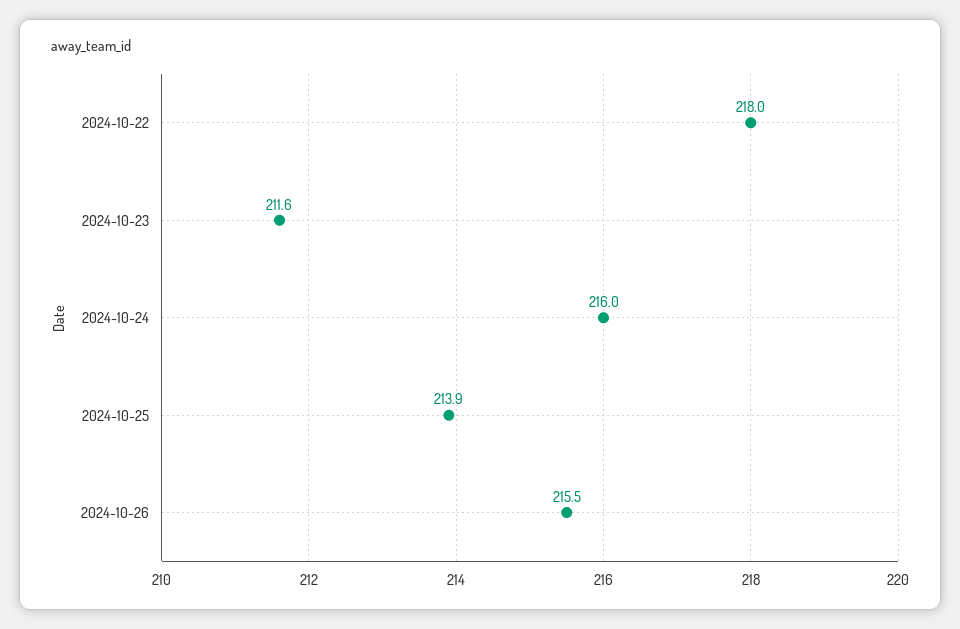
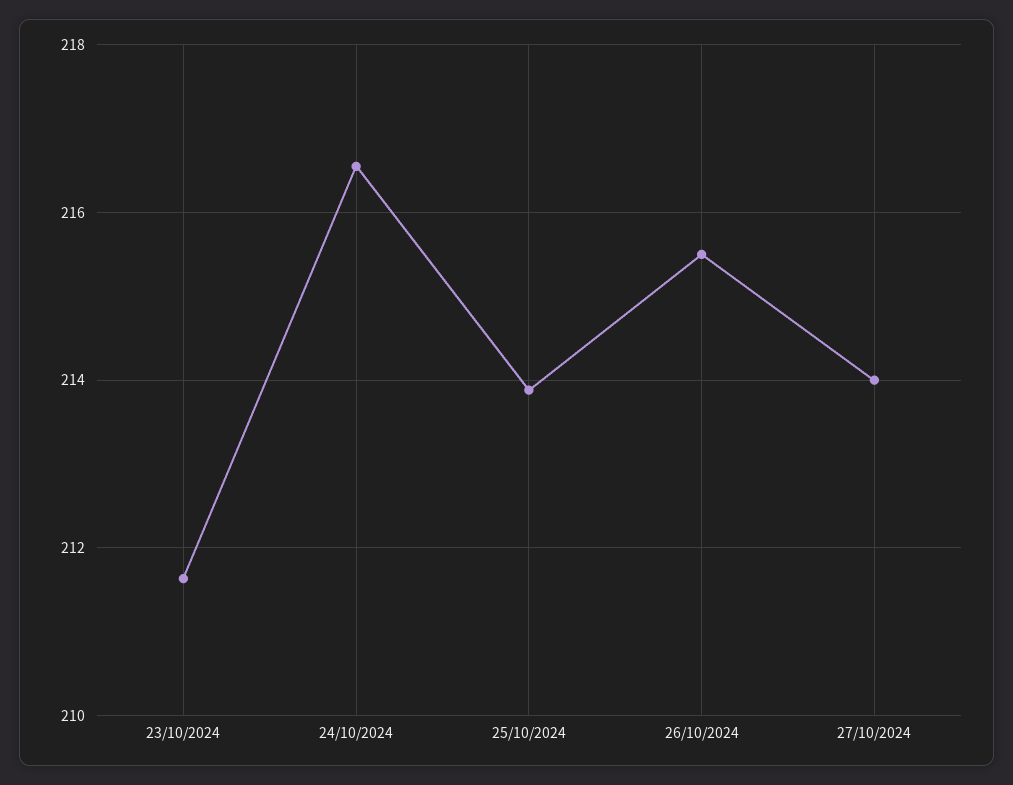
2024-10-22: 218 -> none
2024-10-24: 216 -> 216.6
27/10/2024: none -> 214

